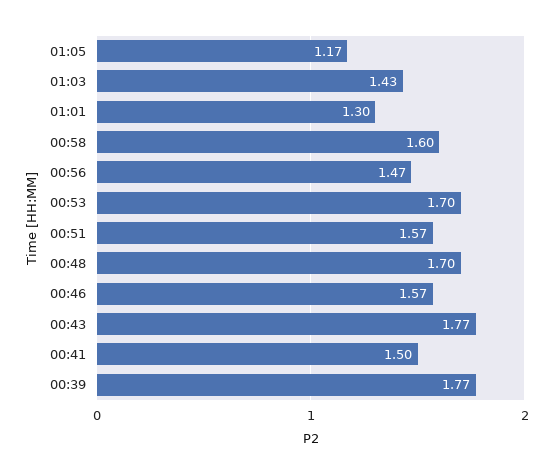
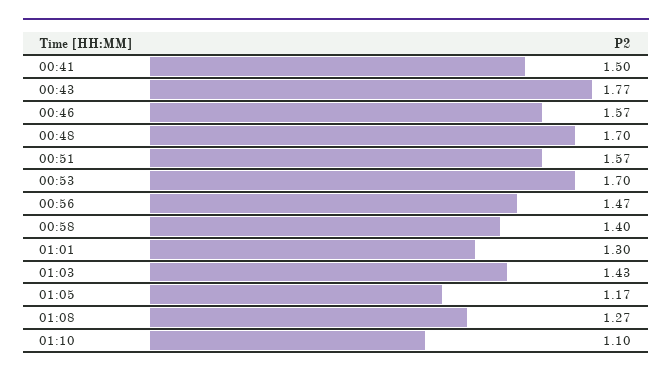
00:58: 1.6 -> 1.4
00:39: 1.77 -> none
01:08: none -> 1.27
01:10: none -> 1.1

